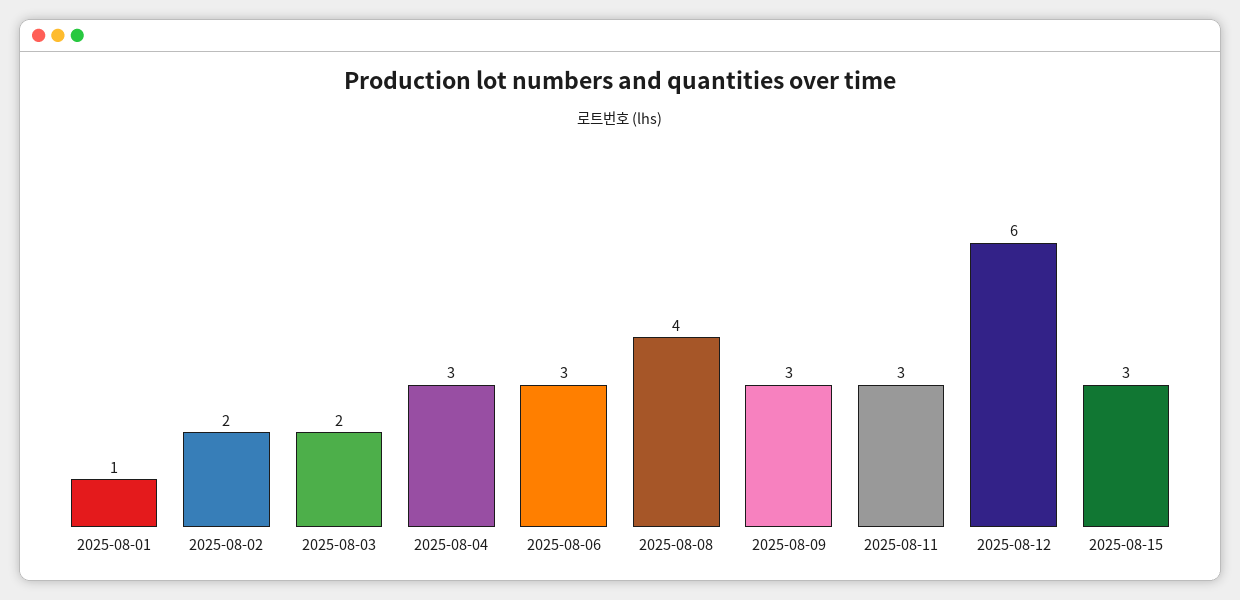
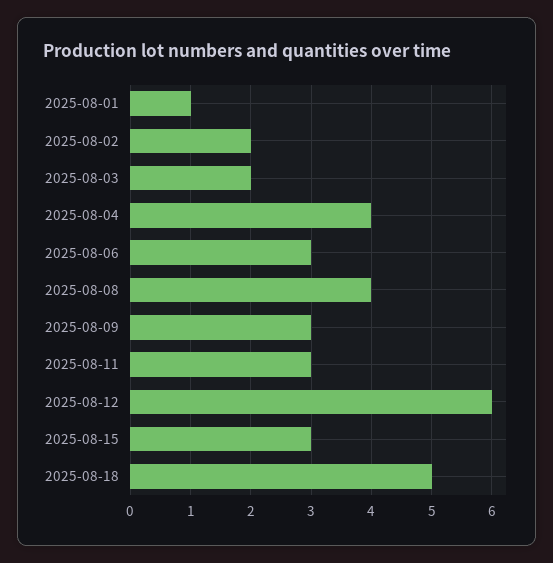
2025-08-04: 3 -> 4
2025-08-18: none -> 5

